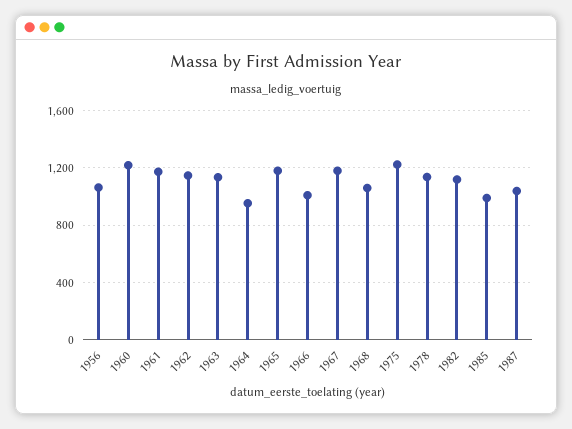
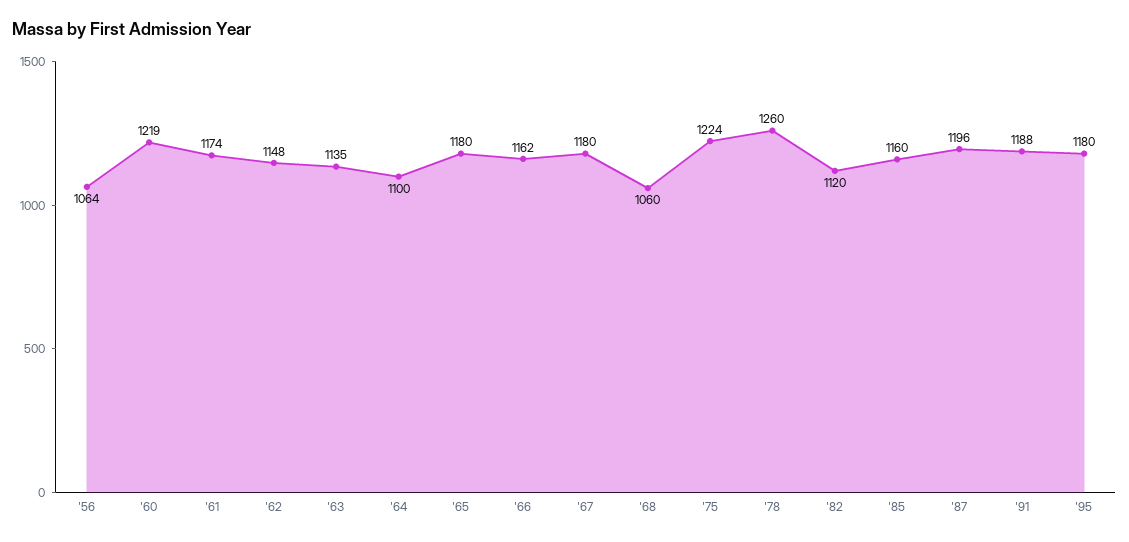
1964: 950 -> 1100
1966: 1000 -> 1162
1978: 1150 -> 1260
1985: 1000 -> 1160
1987: 1050 -> 1196
'91: none -> 1188
'95: none -> 1180

